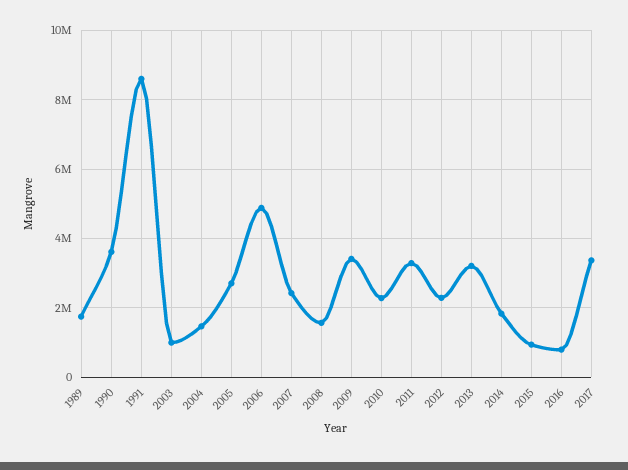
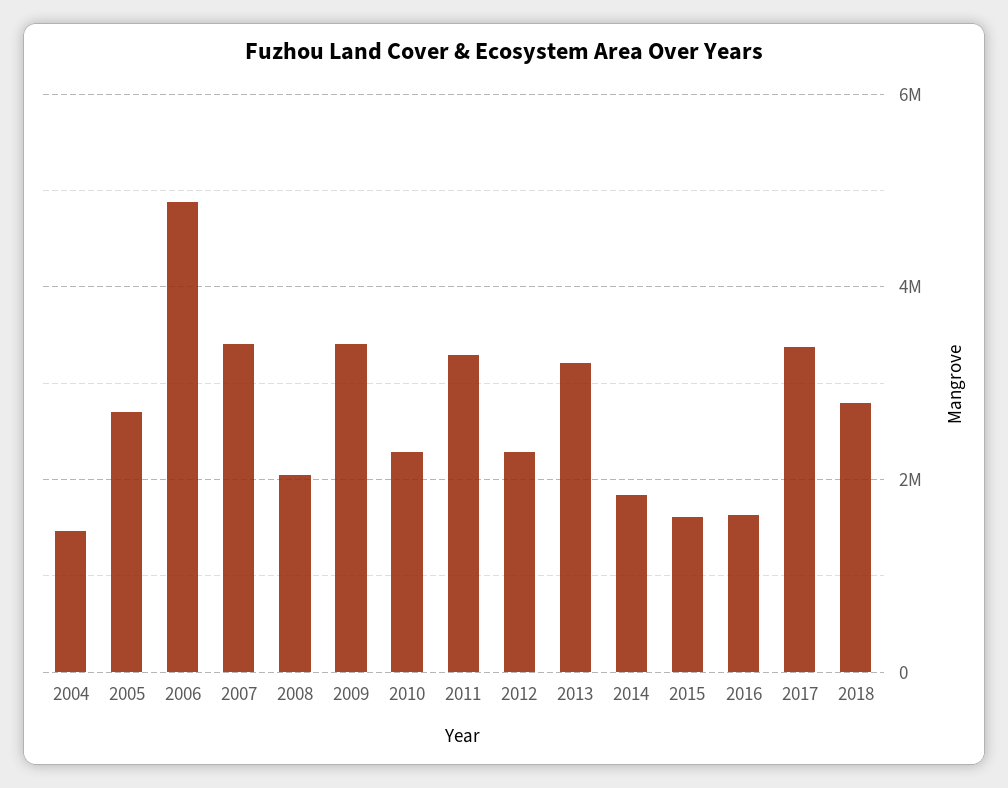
1989: 1800000 -> none
1990: 3600000 -> none
1991: 8600000 -> none
2003: 1000000 -> none
2007: 2400000 -> 3400000
2008: 1600000 -> 2000000
2015: 1000000 -> 1600000
2016: 800000 -> 1600000
2018: none -> 2800000

